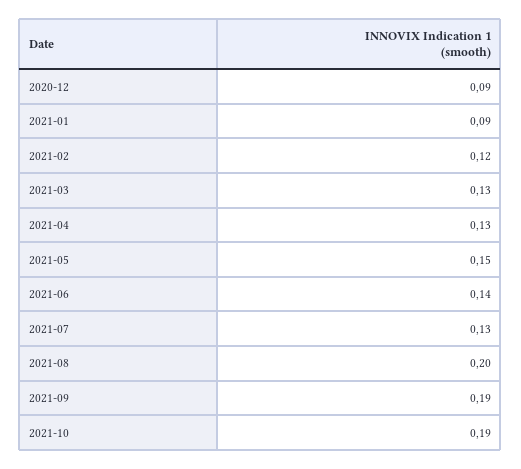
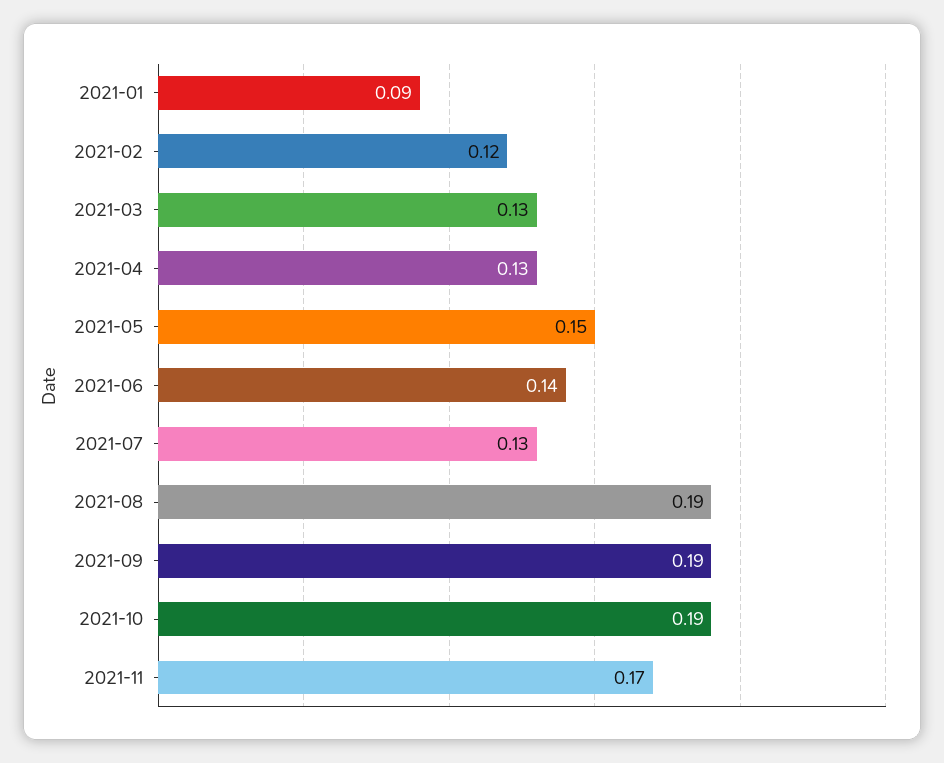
2020-12: 0.09 -> none
2021-08: 0.2 -> 0.19
2021-11: none -> 0.17

